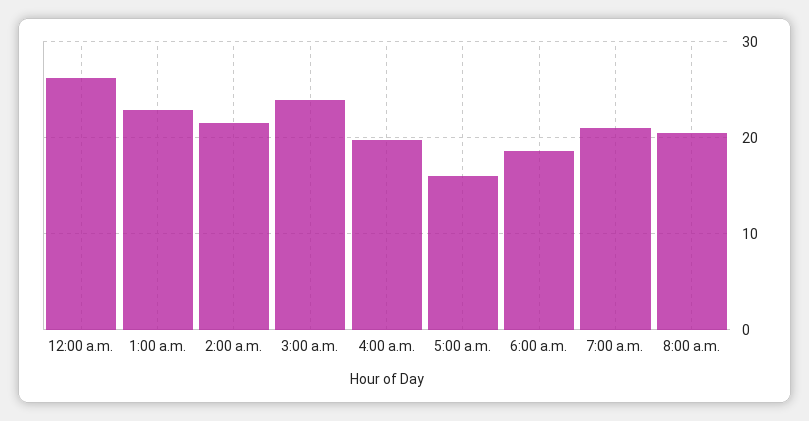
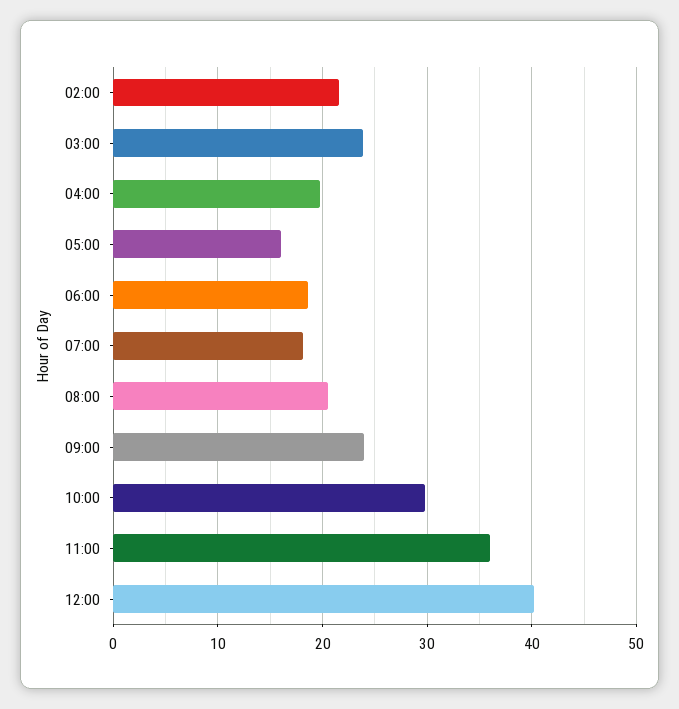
12:00 a.m.: 26 -> none
1:00 a.m.: 23 -> none
7:00 a.m.: 21 -> 18
09:00: none -> 24
10:00: none -> 30
11:00: none -> 36
12:00: none -> 40

